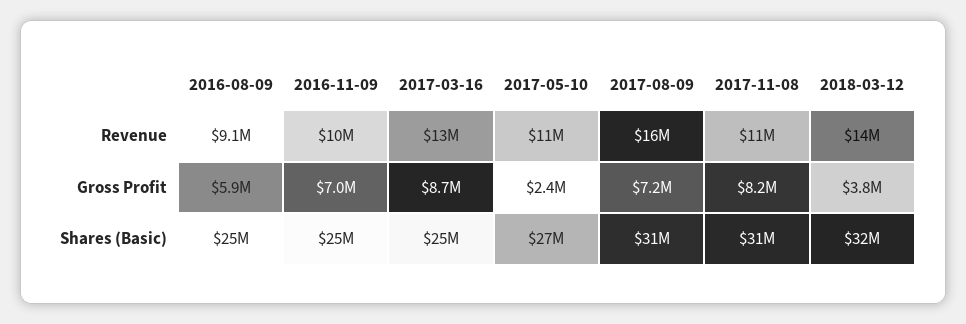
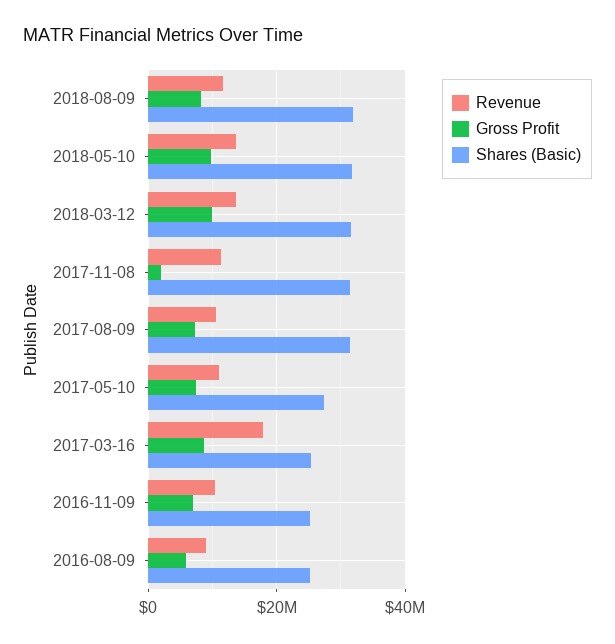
Revenue, 2017-03-16: 13000000 -> 18000000
Revenue, 2017-08-09: 16000000 -> 10000000
Gross Profit, 2017-05-10: 2400000 -> 8000000
Gross Profit, 2017-11-08: 8200000 -> 2000000
Gross Profit, 2018-03-12: 3800000 -> 10000000
Revenue, 2018-08-09: none -> 12000000
Gross Profit, 2018-08-09: none -> 8000000
Shares (Basic), 2018-08-09: none -> 32000000
Revenue, 2018-05-10: none -> 14000000
Gross Profit, 2018-05-10: none -> 10000000
Shares (Basic), 2018-05-10: none -> 32000000

